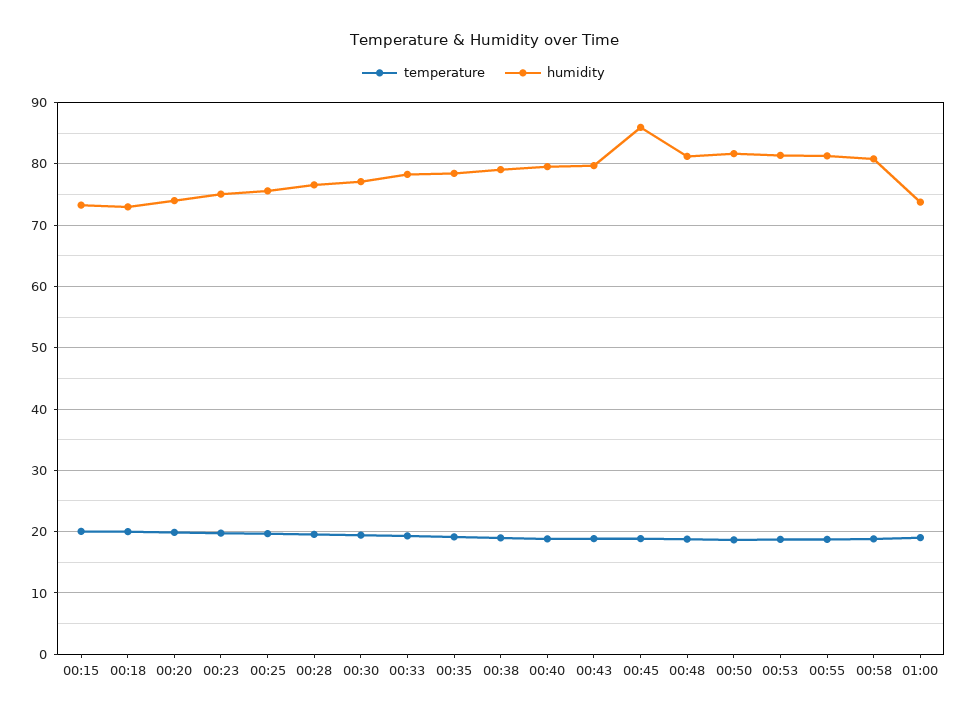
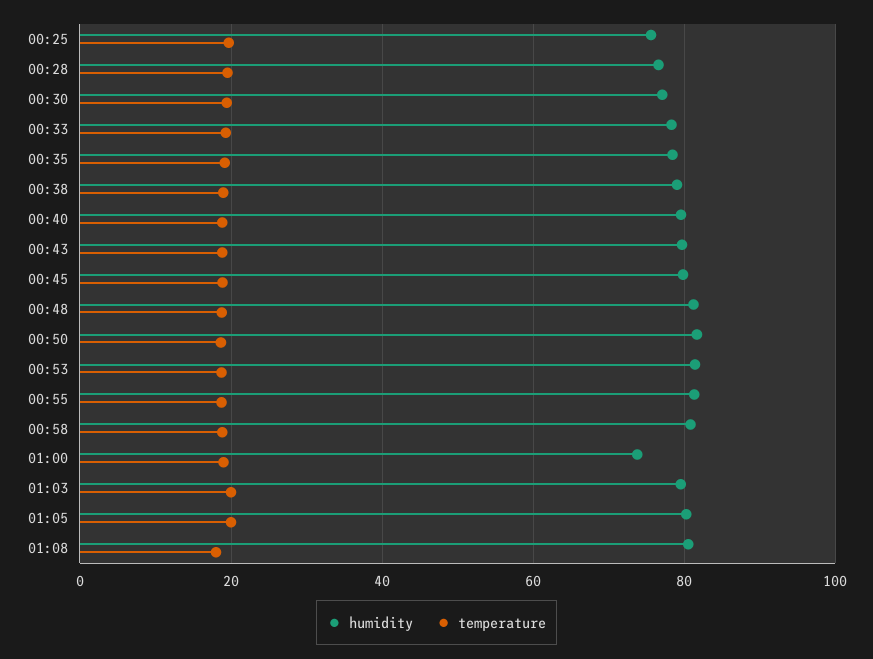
temperature, 00:15: 20 -> none
humidity, 00:15: 73 -> none
temperature, 00:18: 20 -> none
humidity, 00:18: 73 -> none
temperature, 00:20: 20 -> none
humidity, 00:20: 74 -> none
temperature, 00:23: 20 -> none
humidity, 00:23: 75 -> none
humidity, 00:45: 86 -> 80
humidity, 01:03: none -> 80
temperature, 01:03: none -> 20
humidity, 01:05: none -> 80
temperature, 01:05: none -> 20
humidity, 01:08: none -> 80
temperature, 01:08: none -> 18

